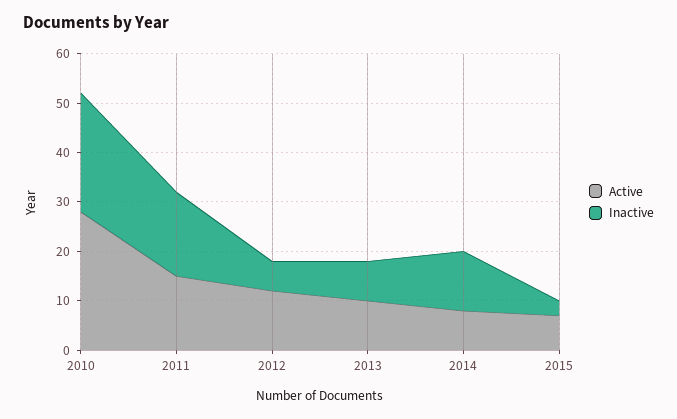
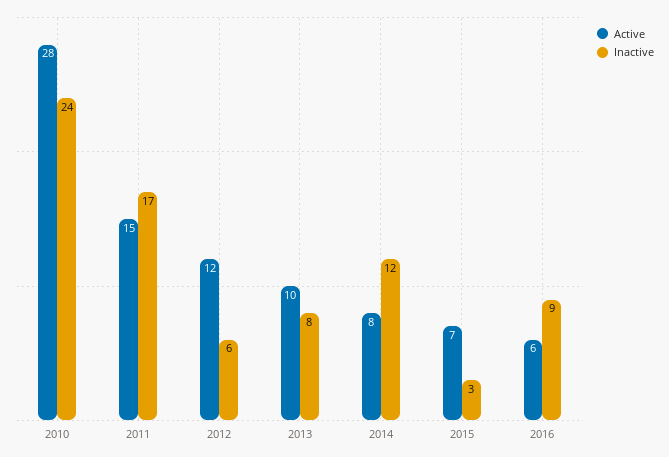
Active, 2016: none -> 6
Inactive, 2016: none -> 9

